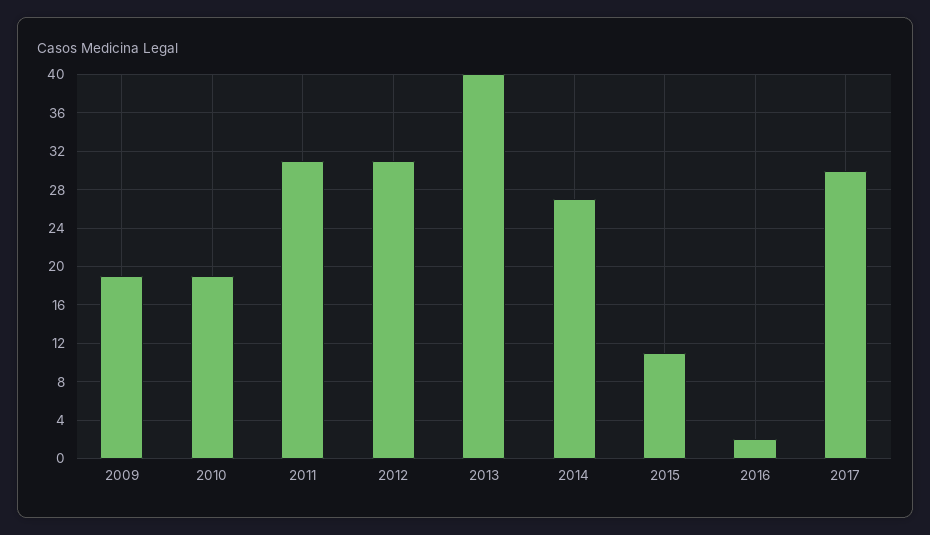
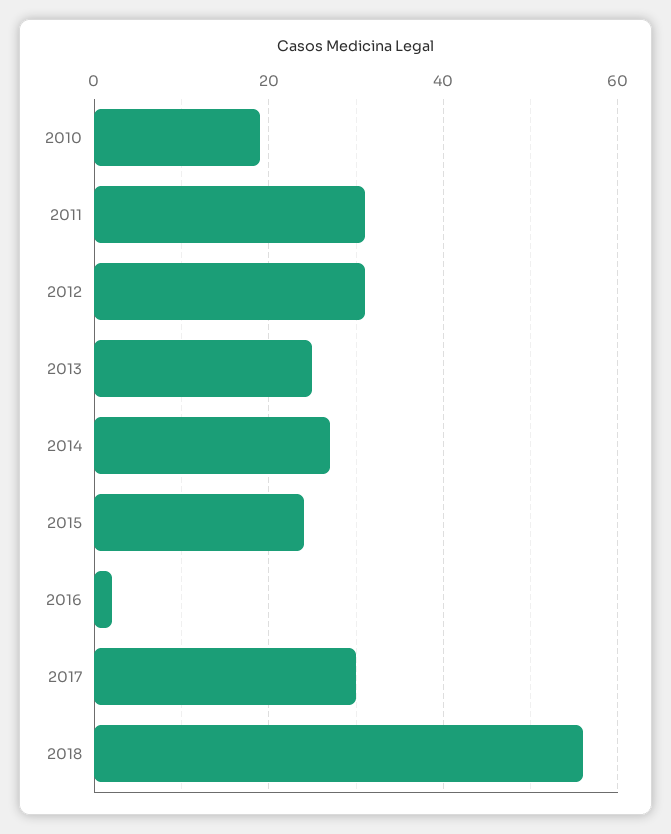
2009: 19 -> none
2013: 40 -> 25
2015: 11 -> 25
2018: none -> 55

